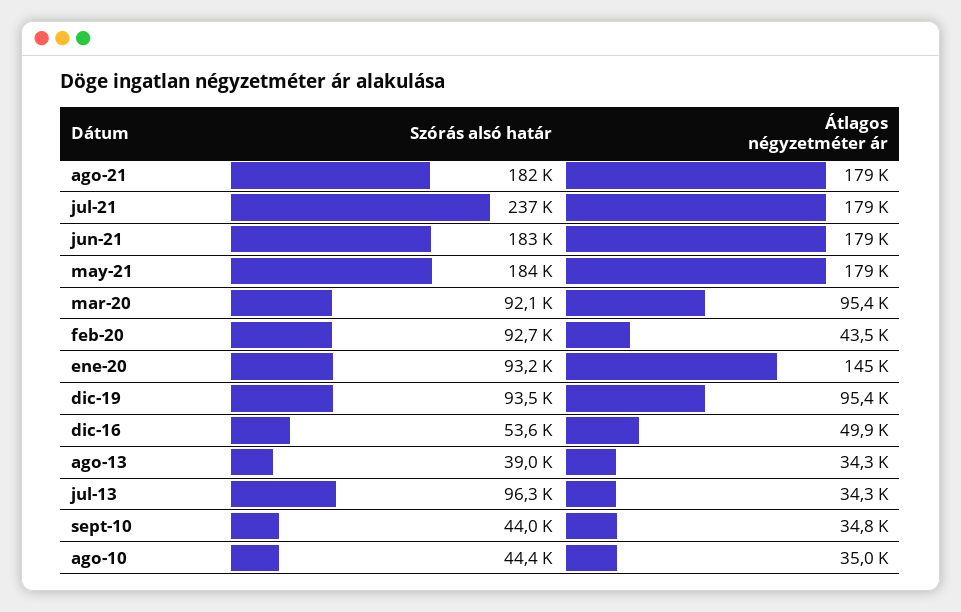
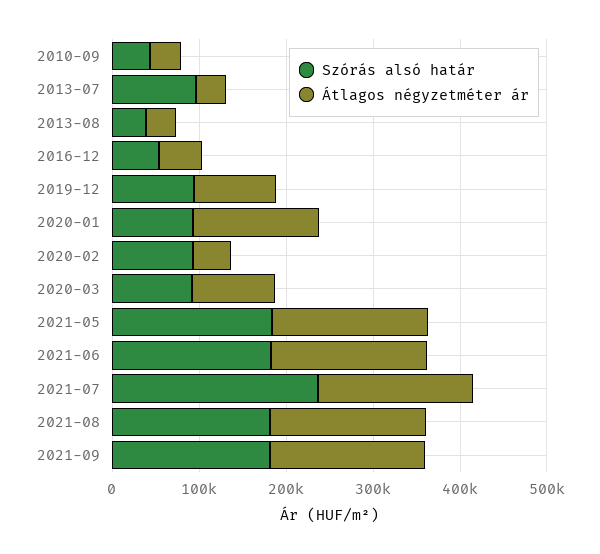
Szórás alsó határ, ago-10: 44400 -> none
Átlagos négyzetméter ár, ago-10: 35000 -> none
Szórás alsó határ, 2021-09: none -> 180000
Átlagos négyzetméter ár, 2021-09: none -> 180000

